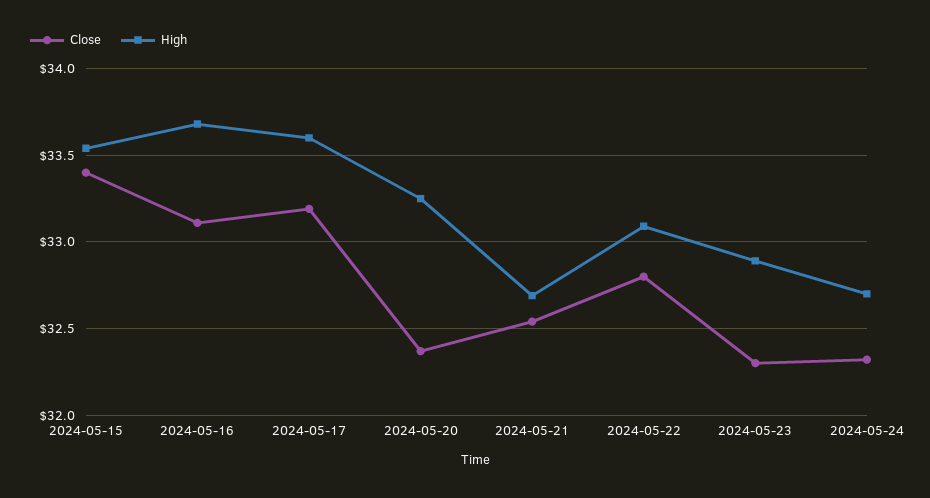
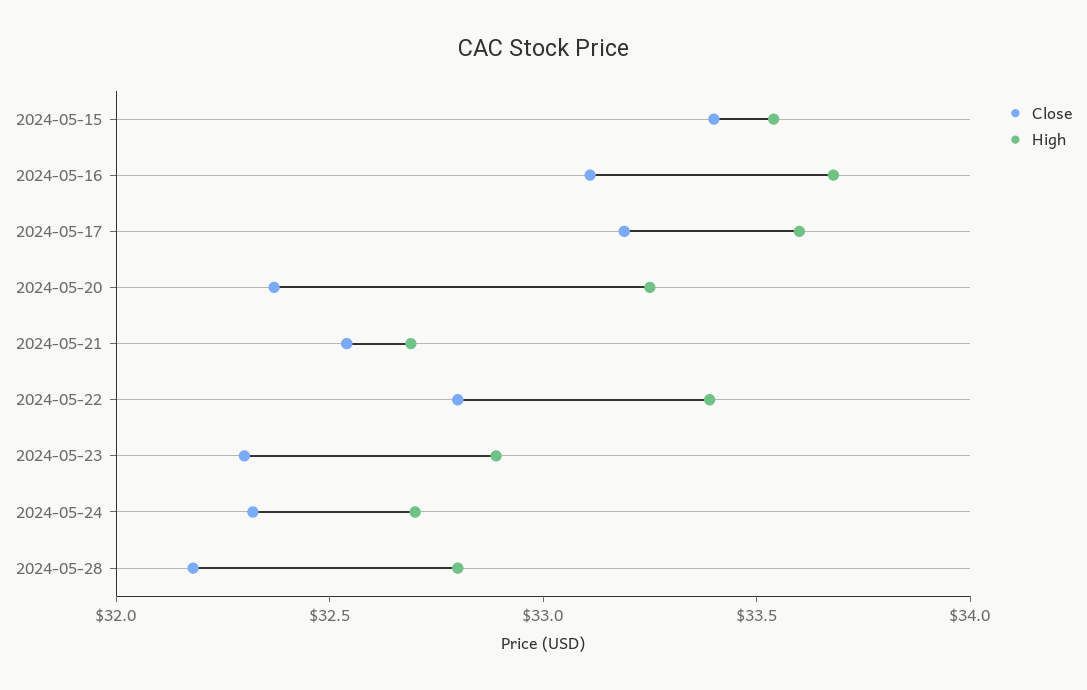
High, 2024-05-22: 33.1 -> 33.4
Close, 2024-05-28: none -> 32.2
High, 2024-05-28: none -> 32.8

